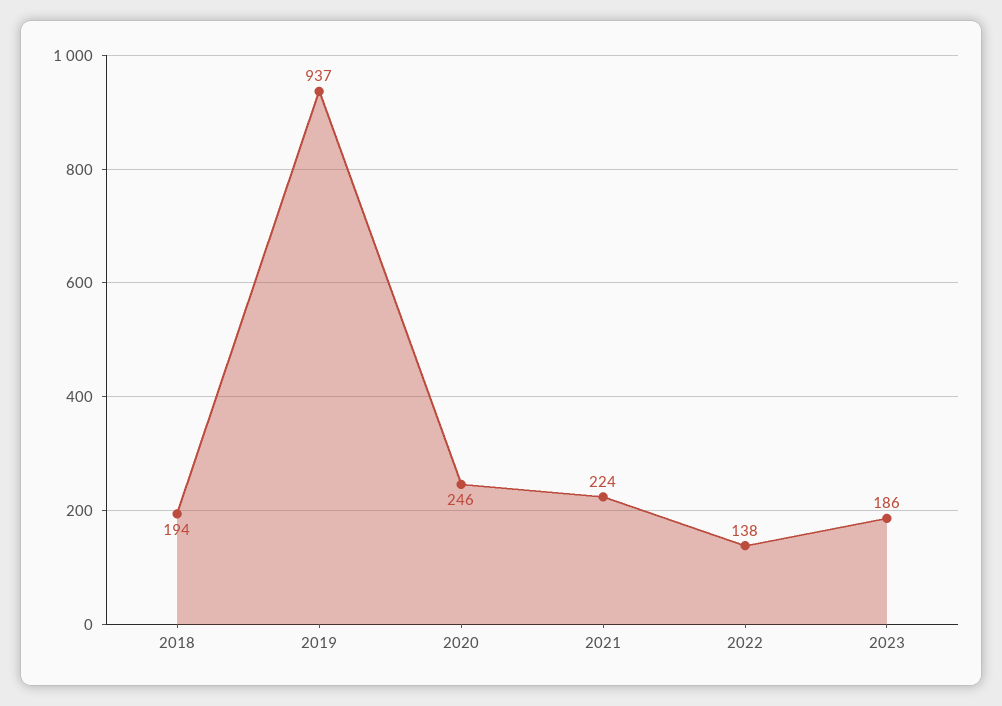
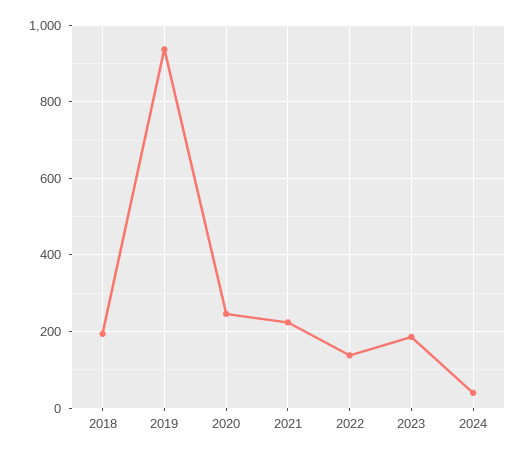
2024: none -> 40

